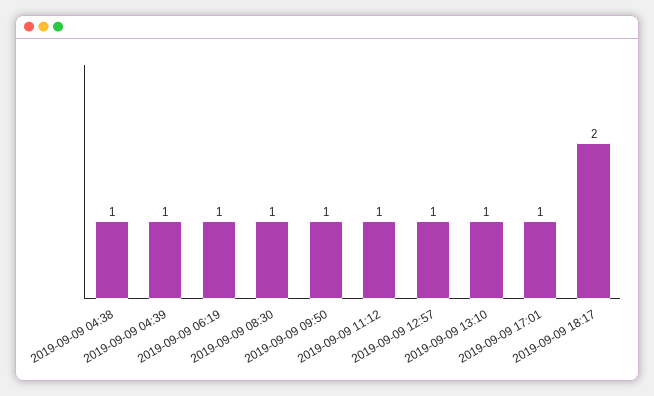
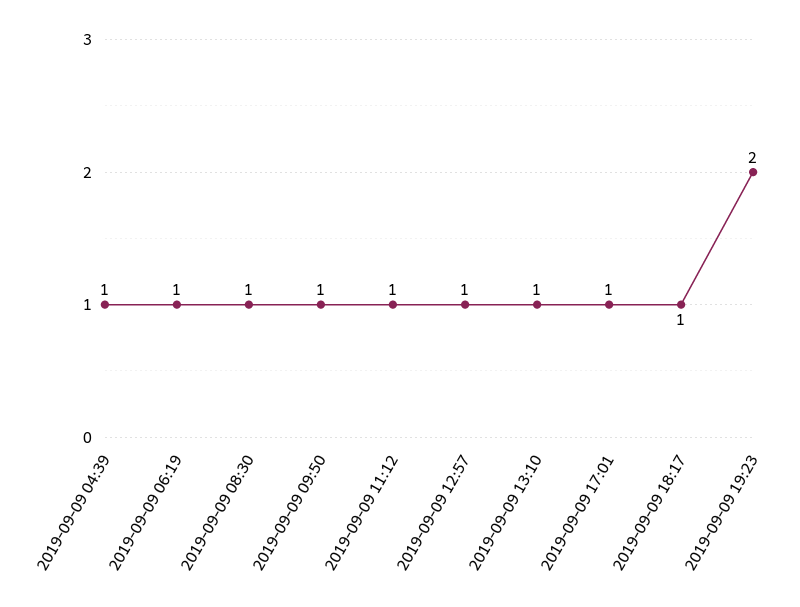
2019-09-09 04:38: 1 -> none
2019-09-09 18:17: 2 -> 1
2019-09-09 19:23: none -> 2

